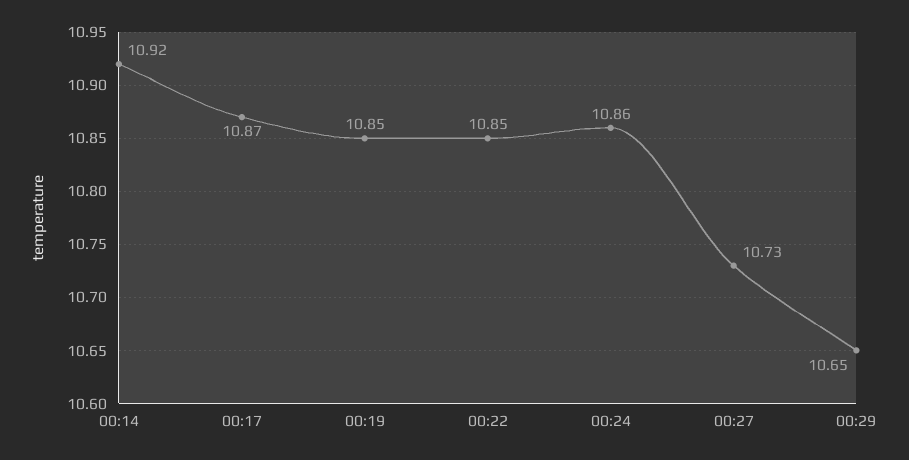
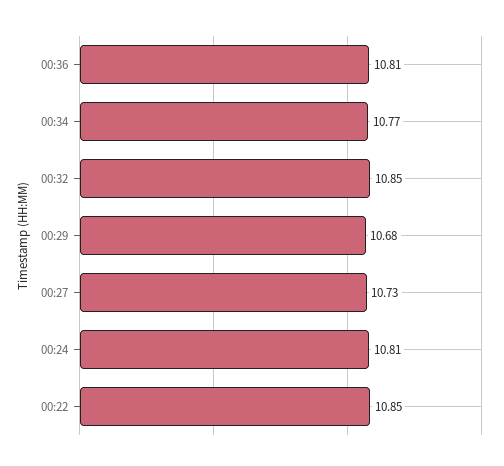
00:14: 10.92 -> none
00:17: 10.87 -> none
00:19: 10.85 -> none
00:24: 10.86 -> 10.81
00:29: 10.65 -> 10.68
00:36: none -> 10.81
00:34: none -> 10.77
00:32: none -> 10.85

